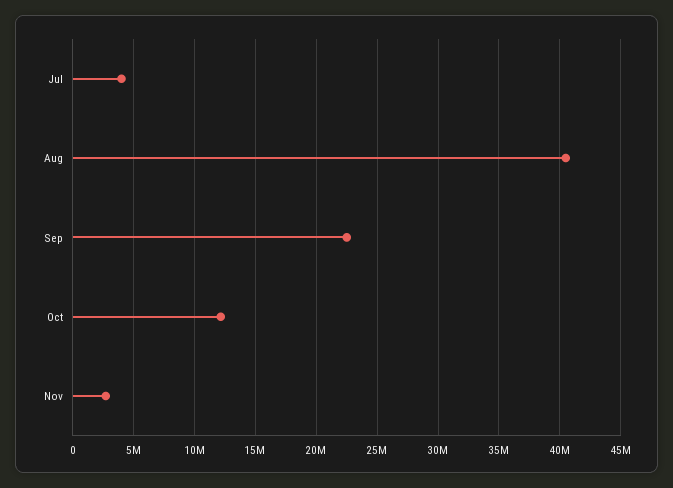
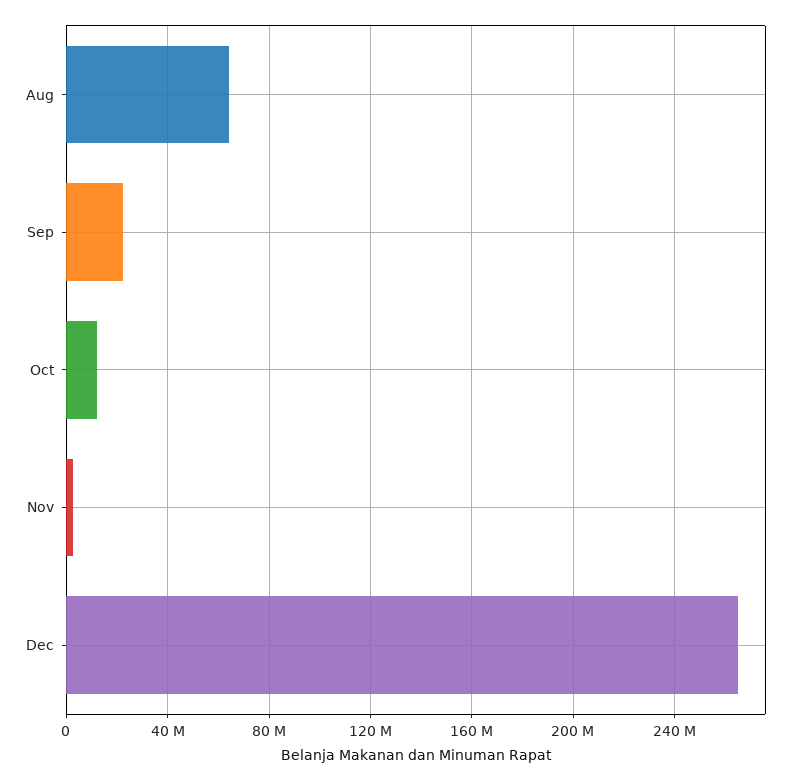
Jul: 4000000 -> none
Aug: 40500000 -> 65000000
Dec: none -> 265000000

